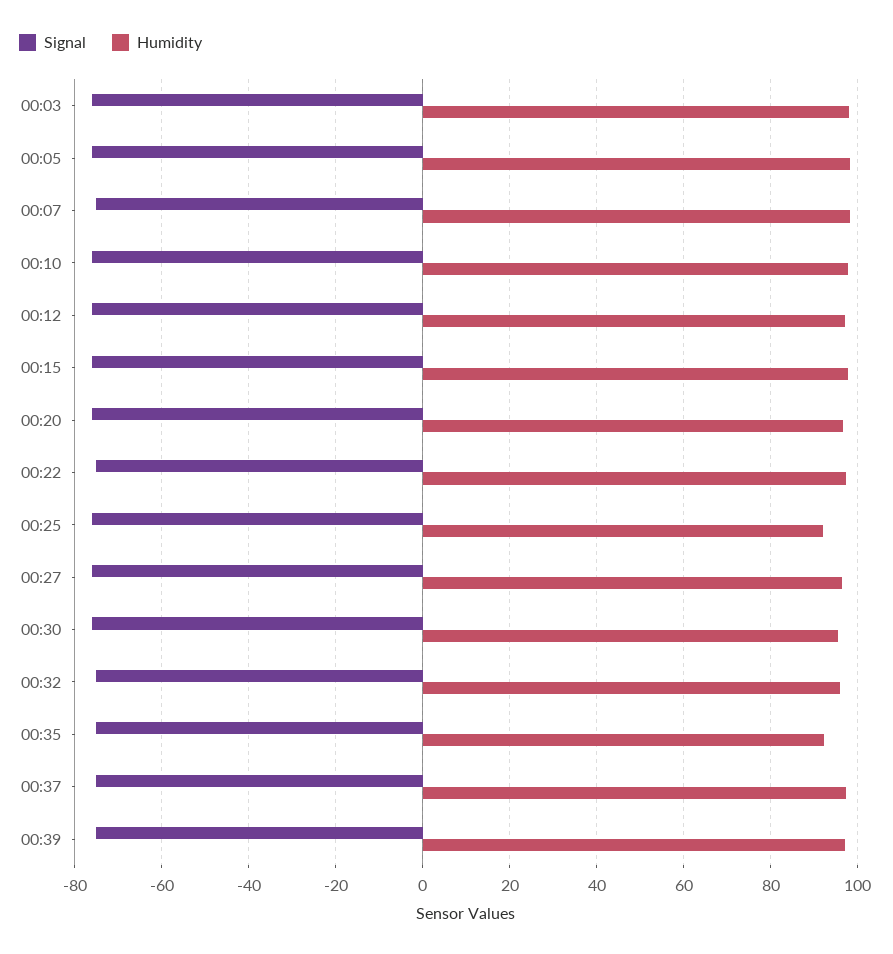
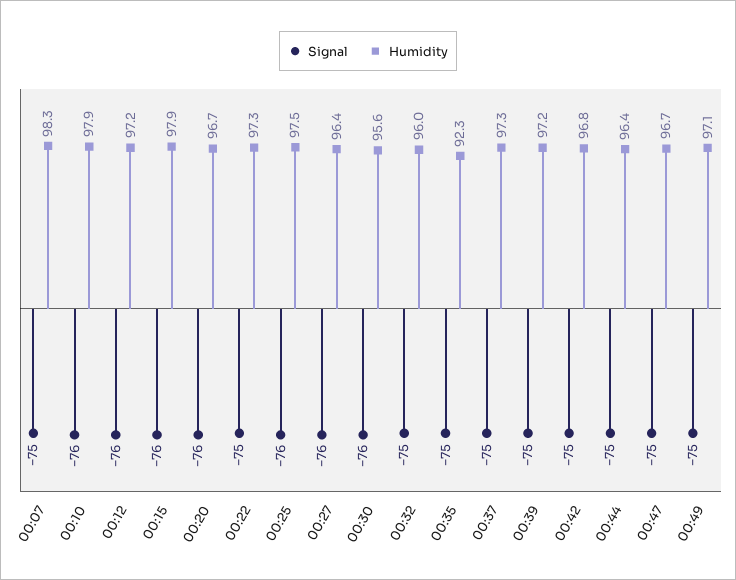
Signal, 00:03: -76 -> none
Humidity, 00:03: 98 -> none
Signal, 00:05: -76 -> none
Humidity, 00:05: 98 -> none
Humidity, 00:25: 92 -> 97.5
Signal, 00:42: none -> -75
Humidity, 00:42: none -> 96.8
Signal, 00:44: none -> -75
Humidity, 00:44: none -> 96.4
Signal, 00:47: none -> -75
Humidity, 00:47: none -> 96.7
Signal, 00:49: none -> -75
Humidity, 00:49: none -> 97.1

